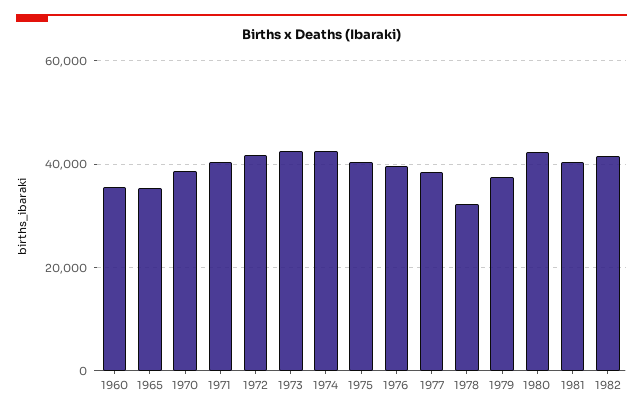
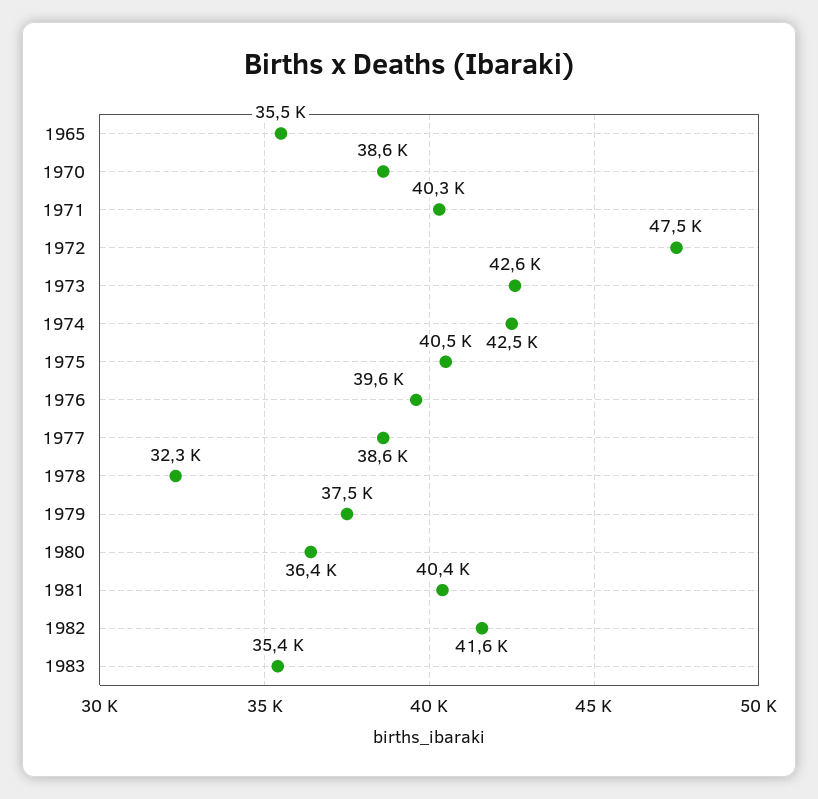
1960: 36000 -> none
1972: 42000 -> 47500
1980: 42000 -> 36400
1983: none -> 35400

